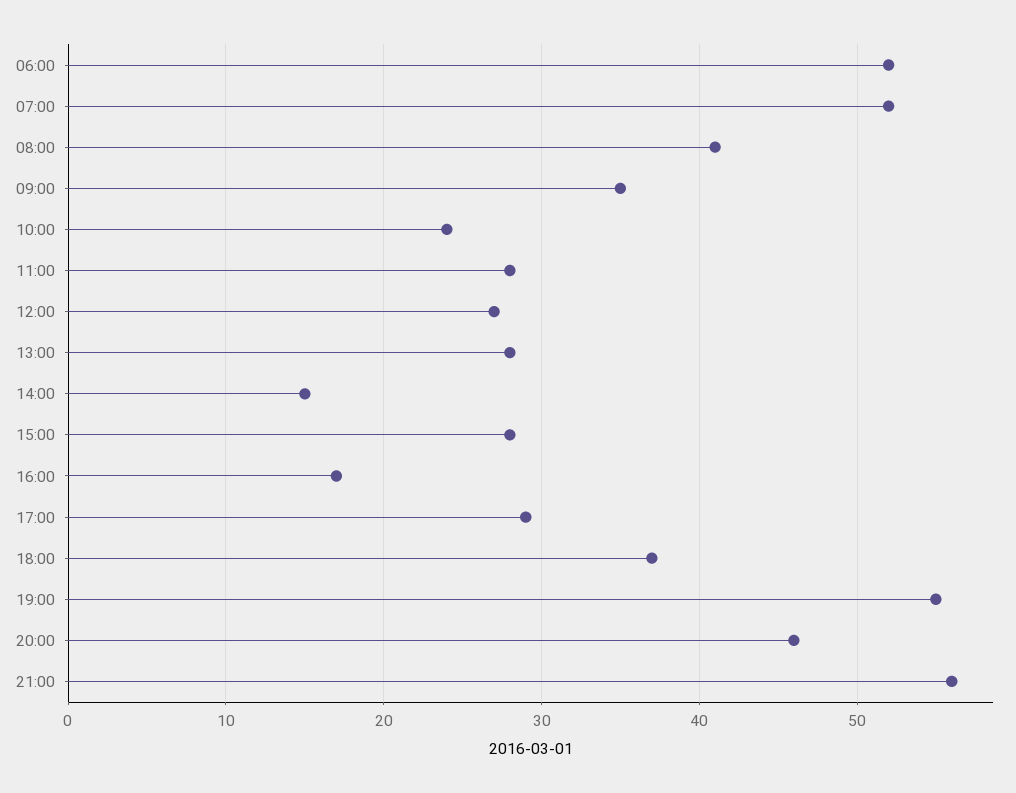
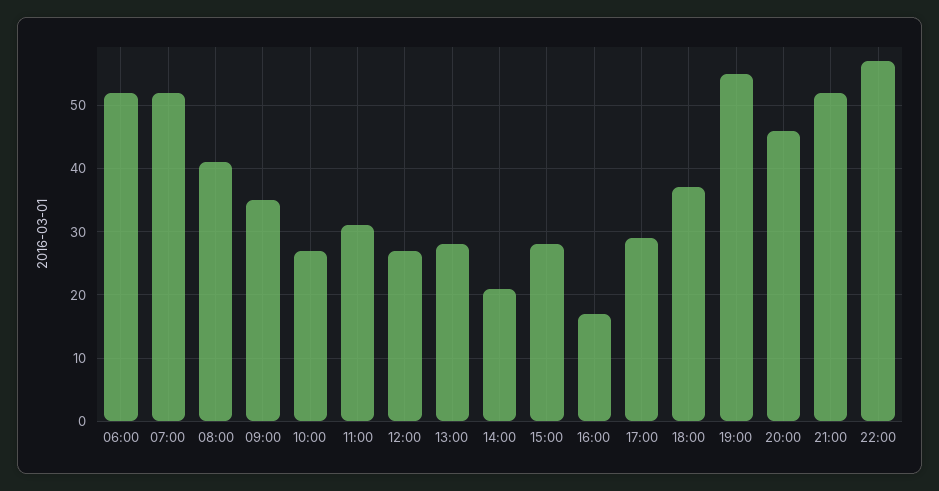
10:00: 24 -> 27
11:00: 28 -> 31
14:00: 15 -> 21
21:00: 56 -> 52
22:00: none -> 57

